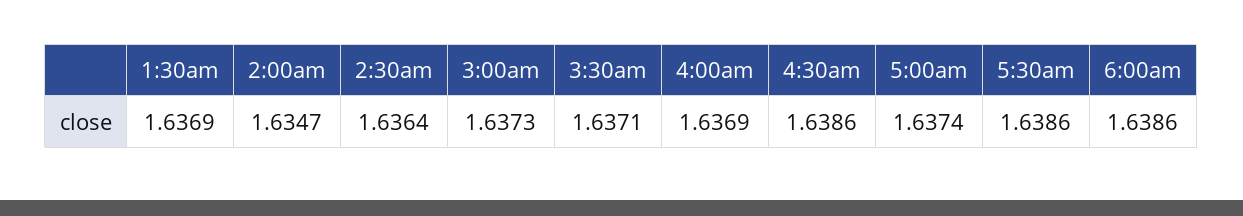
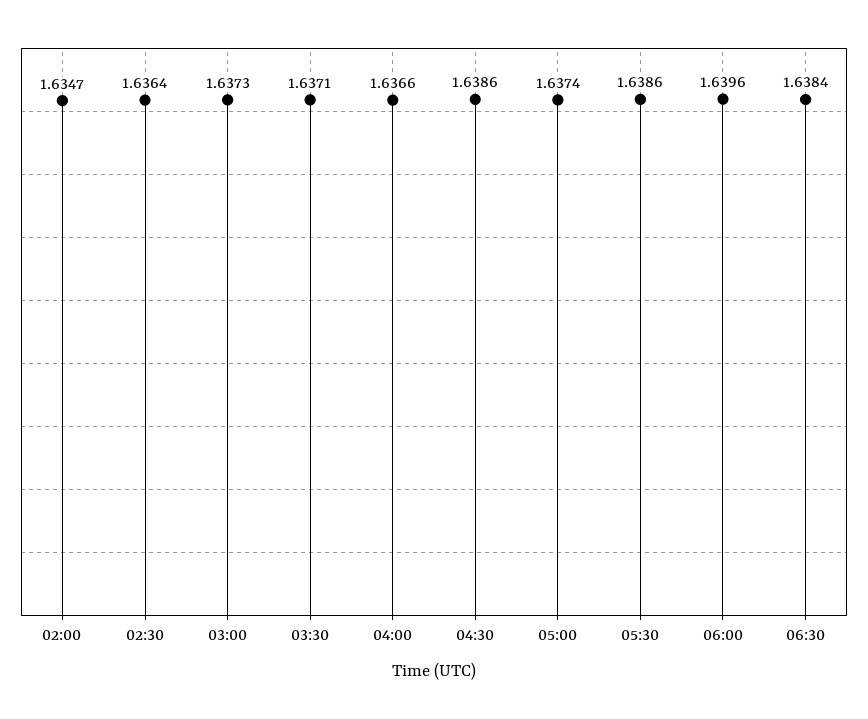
1:30am: 1.6369 -> none
4:00am: 1.6369 -> 1.6366
6:00am: 1.6386 -> 1.6396
06:30: none -> 1.6384

